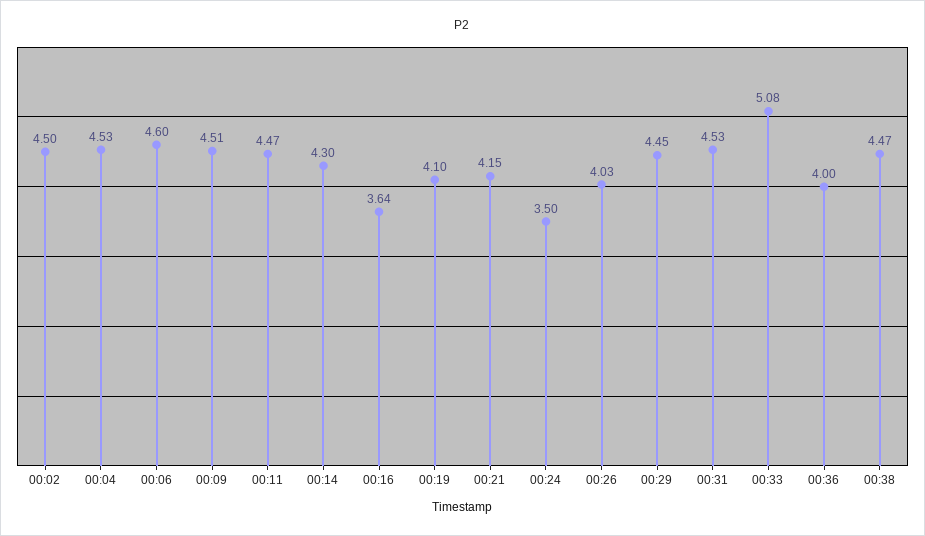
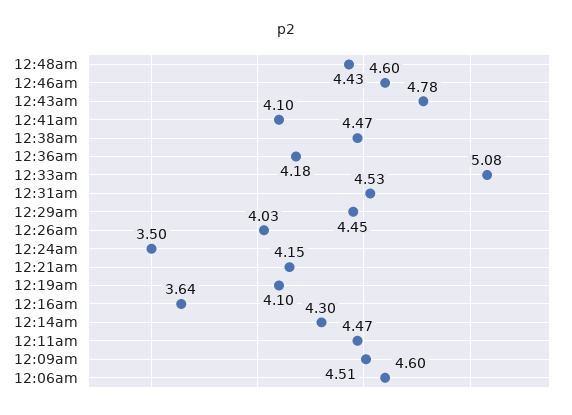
00:02: 4.5 -> none
00:04: 4.53 -> none
00:36: 4 -> 4.18
12:48am: none -> 4.43
12:46am: none -> 4.6
12:43am: none -> 4.78
12:41am: none -> 4.1

